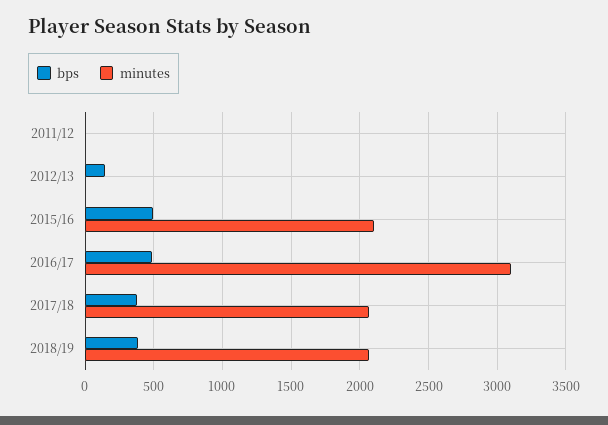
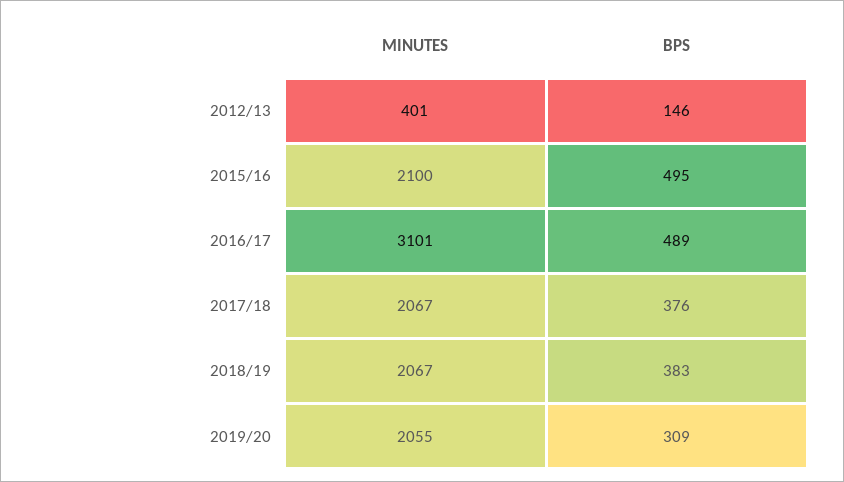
bps, 2011/12: 0 -> none
minutes, 2011/12: 0 -> none
minutes, 2012/13: 0 -> 401
minutes, 2019/20: none -> 2055
bps, 2019/20: none -> 309

